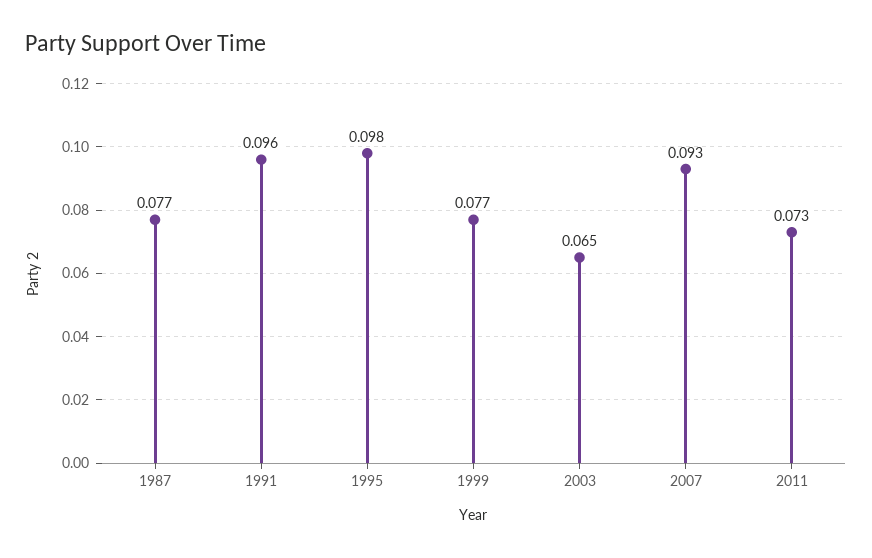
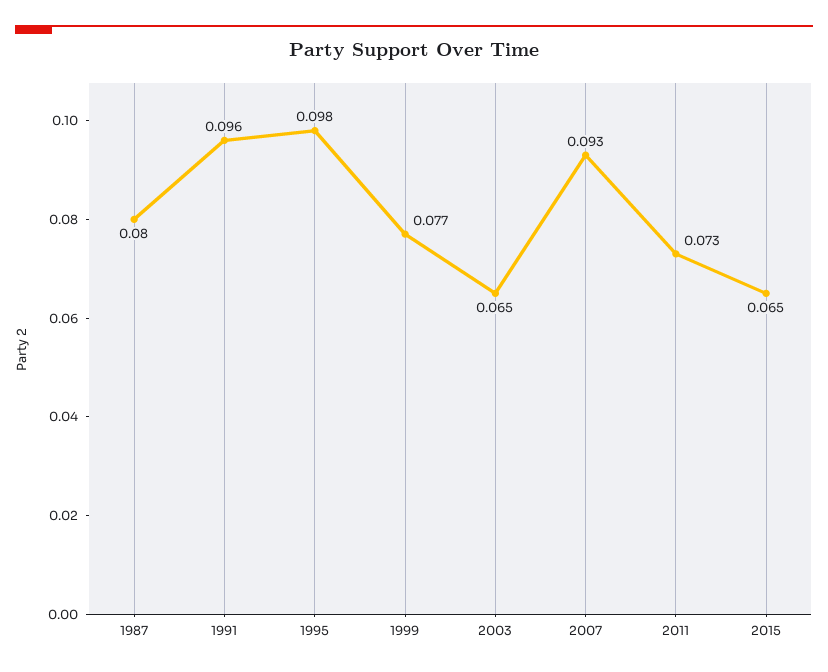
1987: 0.077 -> 0.08
2015: none -> 0.065

